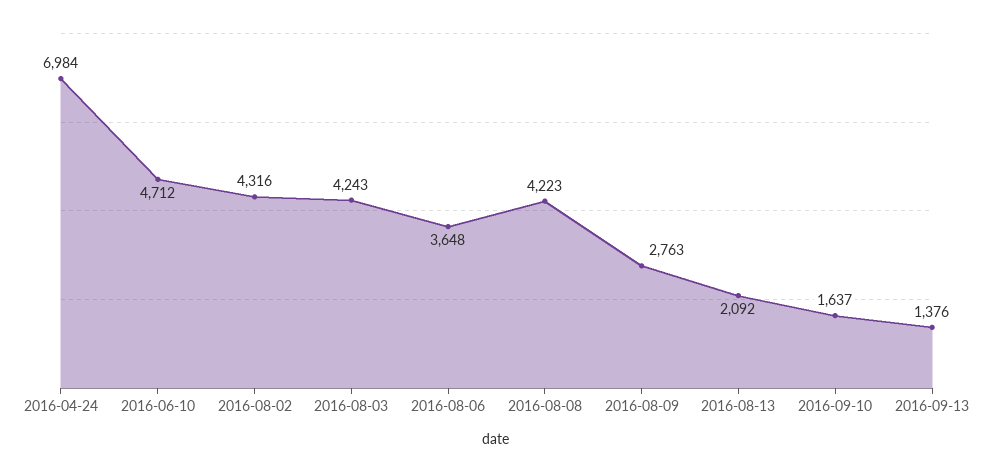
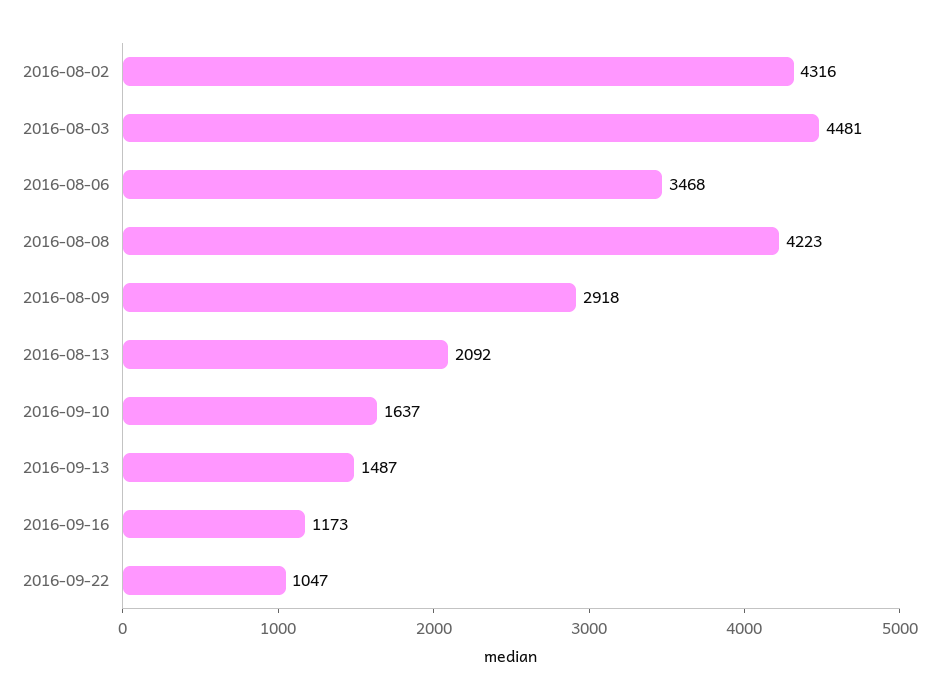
2016-04-24: 6984 -> none
2016-06-10: 4712 -> none
2016-08-03: 4243 -> 4481
2016-08-06: 3648 -> 3468
2016-08-09: 2763 -> 2918
2016-09-13: 1376 -> 1487
2016-09-16: none -> 1173
2016-09-22: none -> 1047

